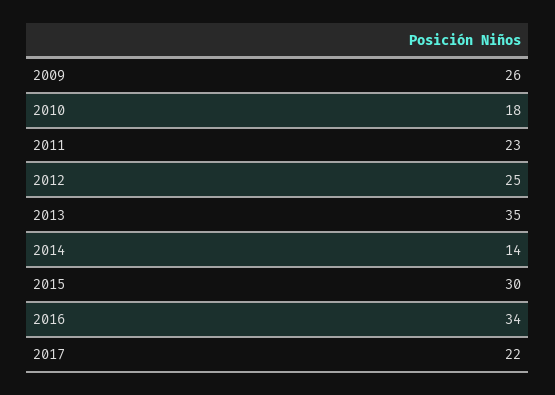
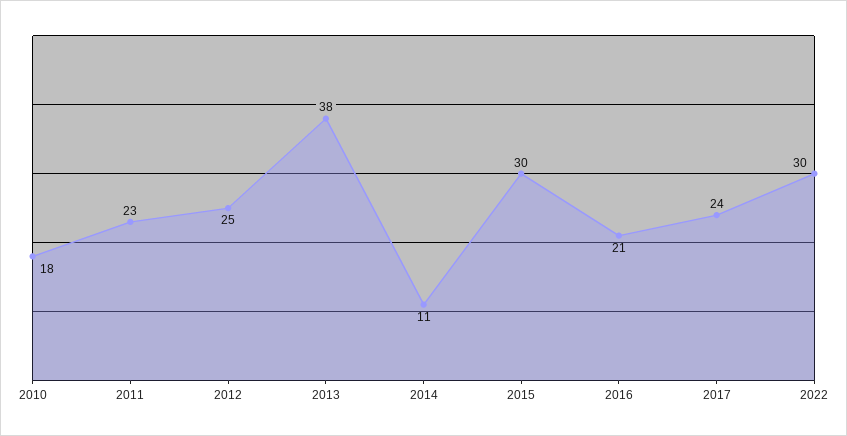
2009: 26 -> none
2013: 35 -> 38
2014: 14 -> 11
2016: 34 -> 21
2017: 22 -> 24
2022: none -> 30

